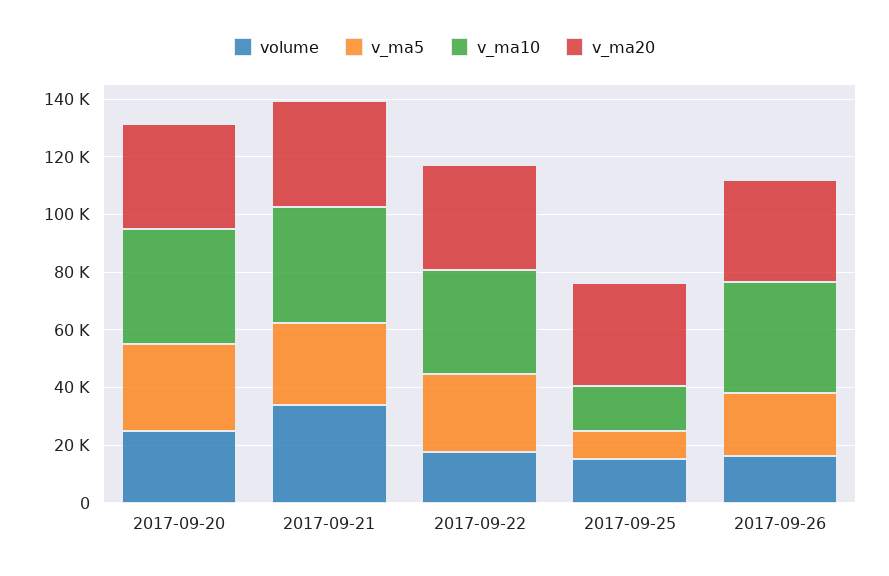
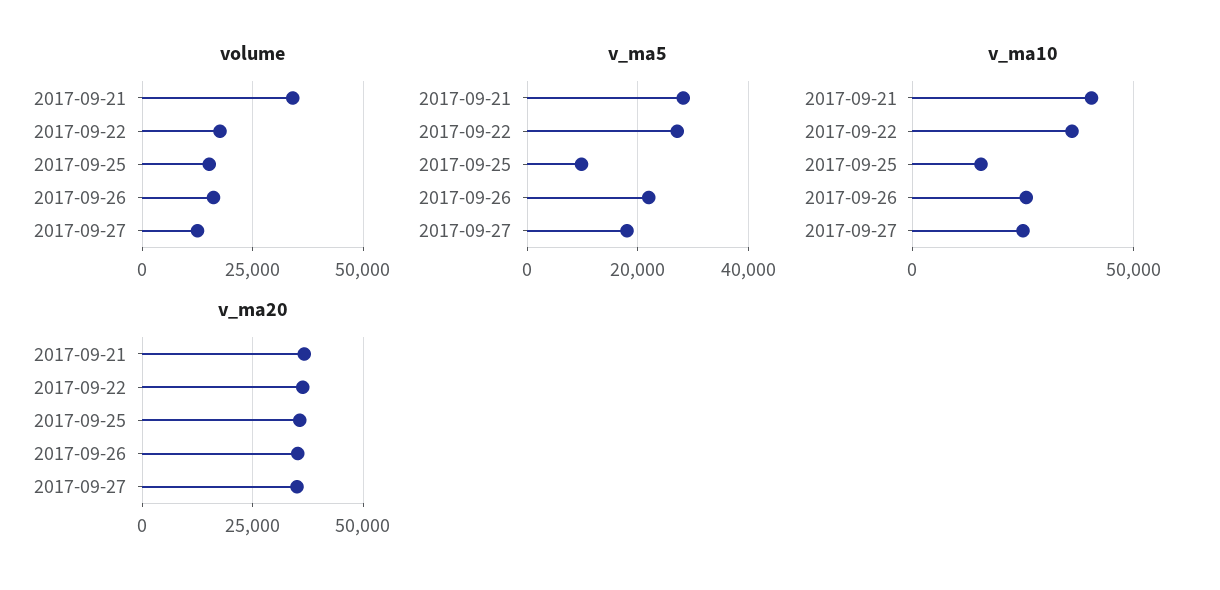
volume, 2017-09-20: 25000 -> none
v_ma5, 2017-09-20: 30000 -> none
v_ma10, 2017-09-20: 40000 -> none
v_ma20, 2017-09-20: 35000 -> none
v_ma10, 2017-09-26: 40000 -> 25000
volume, 2017-09-27: none -> 12500
v_ma5, 2017-09-27: none -> 18000
v_ma10, 2017-09-27: none -> 25000
v_ma20, 2017-09-27: none -> 35000

